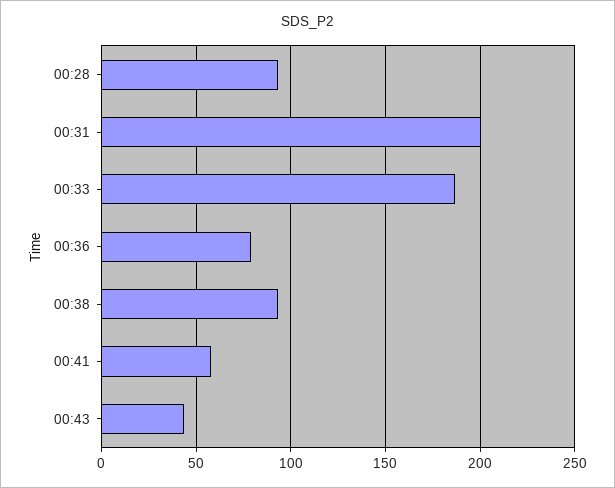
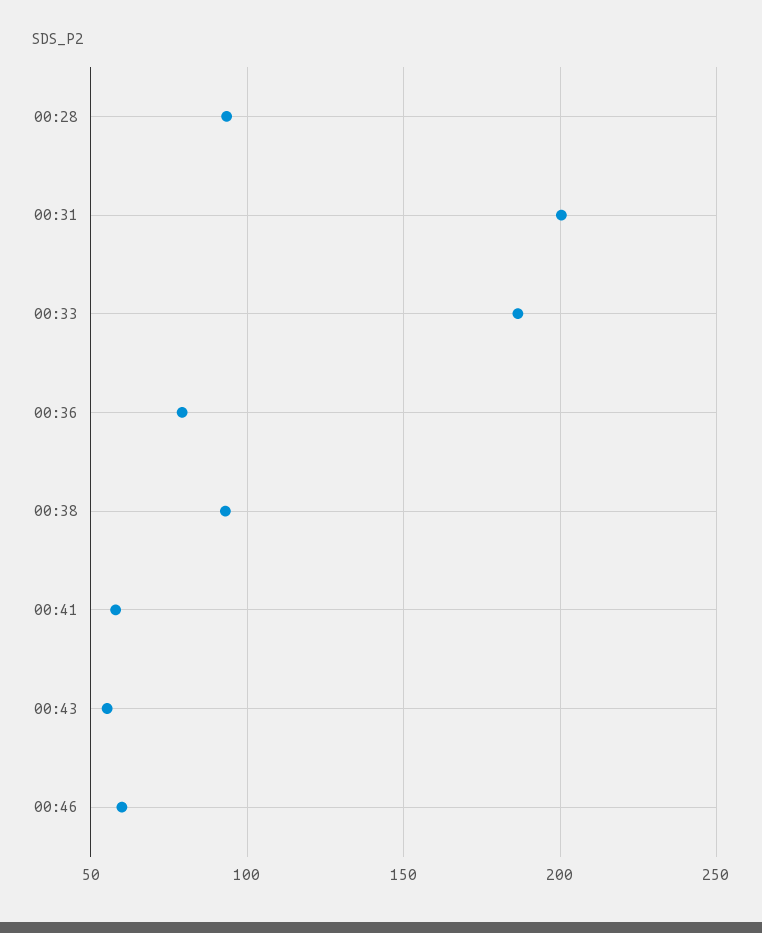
00:43: 45 -> 55
00:46: none -> 60

